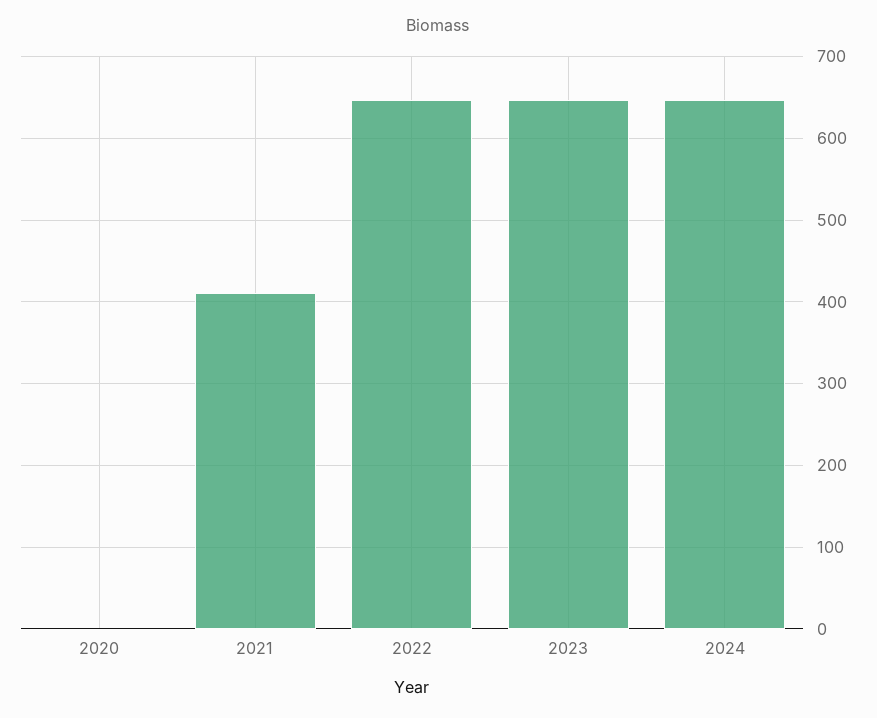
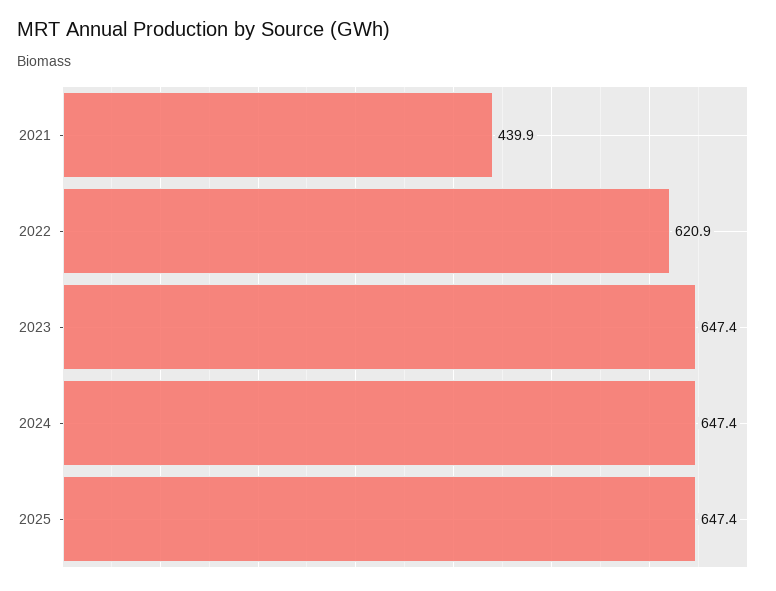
2020: 0 -> none
2021: 410 -> 439.9
2022: 650 -> 620.9
2025: none -> 647.4

